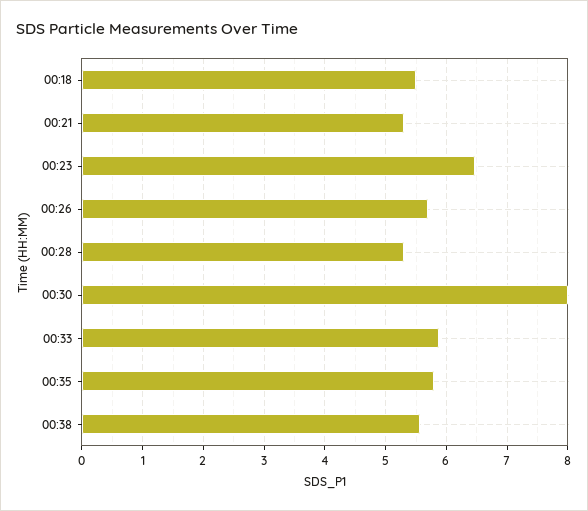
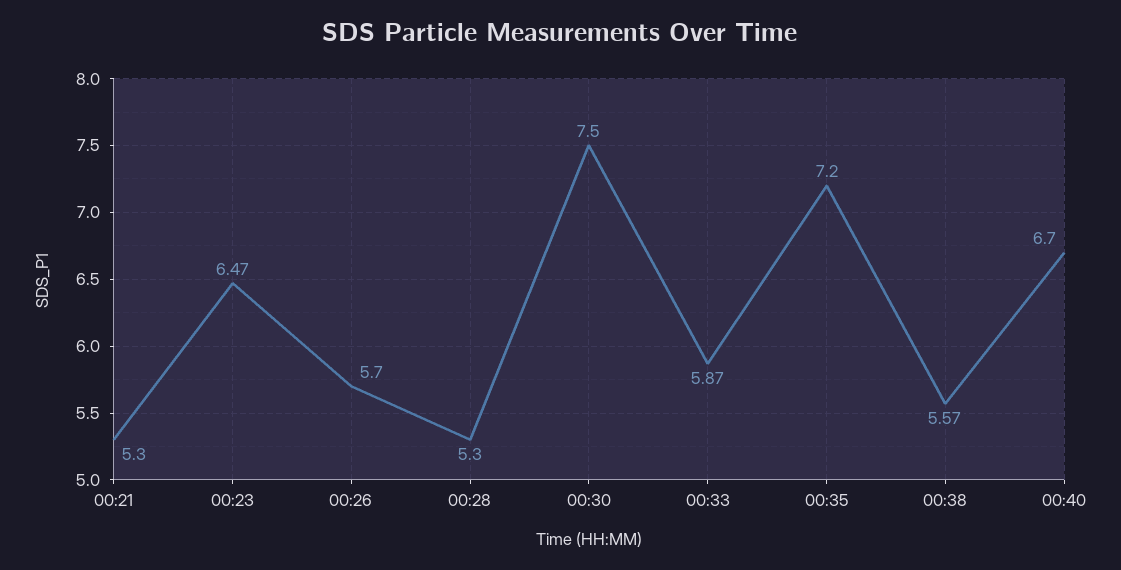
00:18: 5.5 -> none
00:30: 8 -> 7.5
00:35: 5.8 -> 7.2
00:40: none -> 6.7

